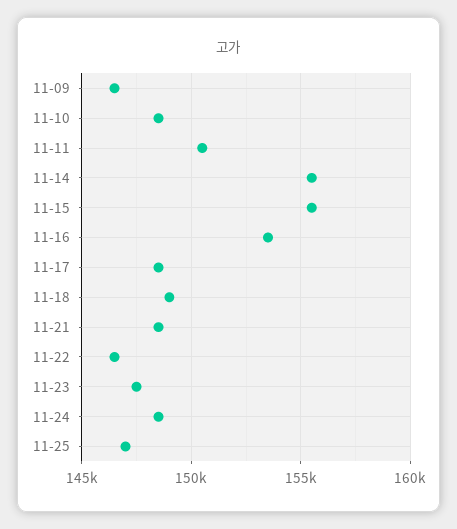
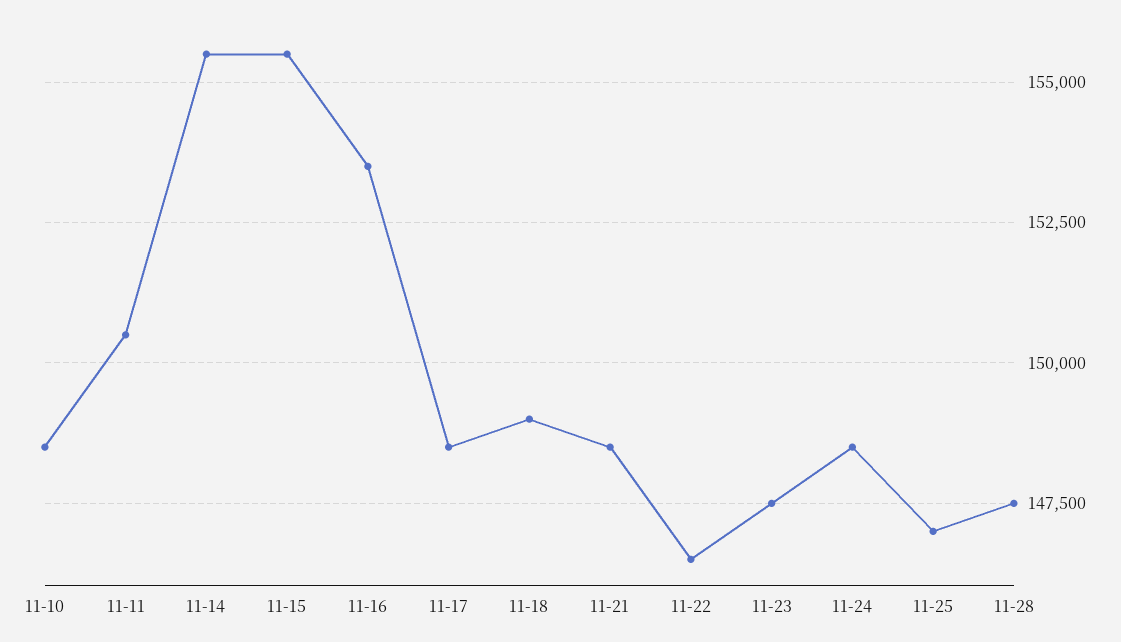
11-09: 146500 -> none
11-28: none -> 147500

